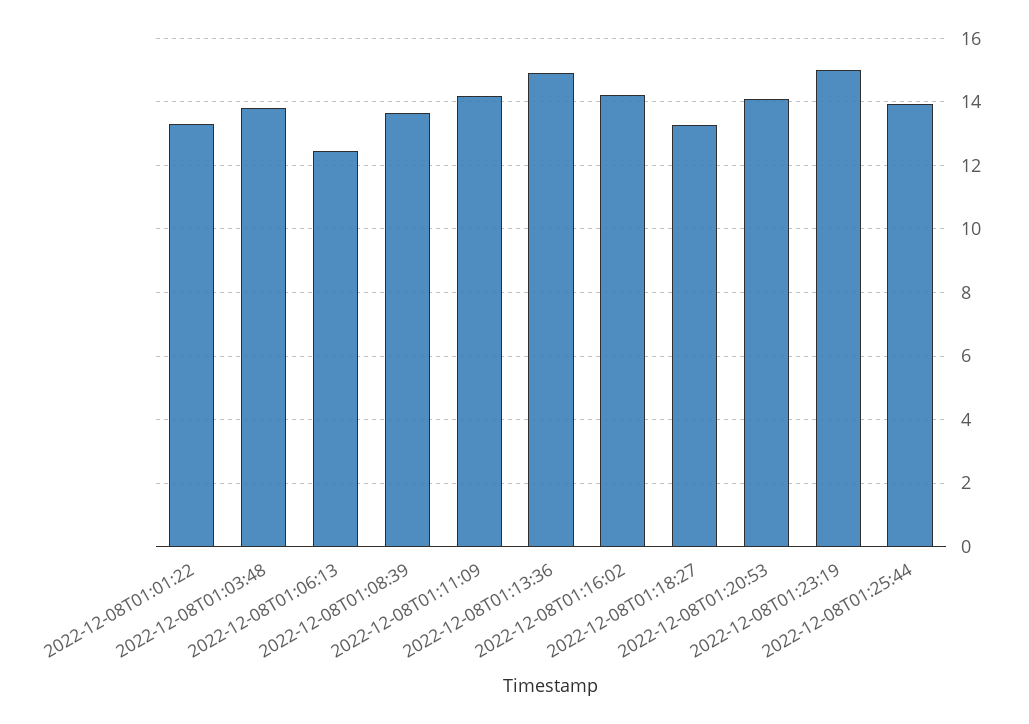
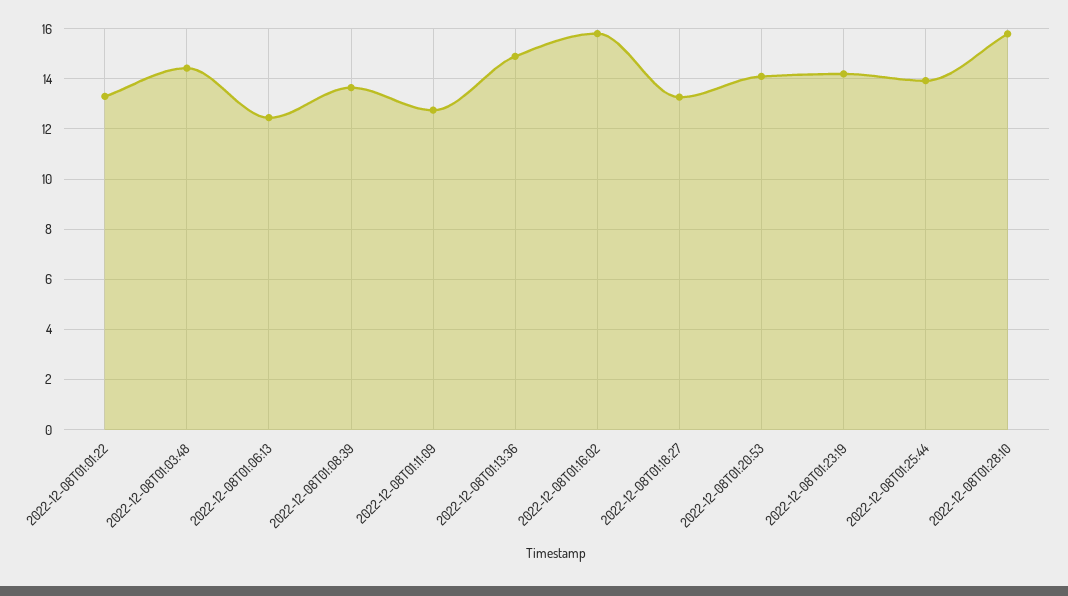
2022-12-08T01:03:48: 13.8 -> 14.5
2022-12-08T01:11:09: 14.2 -> 12.75
2022-12-08T01:16:02: 14.2 -> 15.75
2022-12-08T01:23:19: 15 -> 14.25
2022-12-08T01:28:10: none -> 15.75

